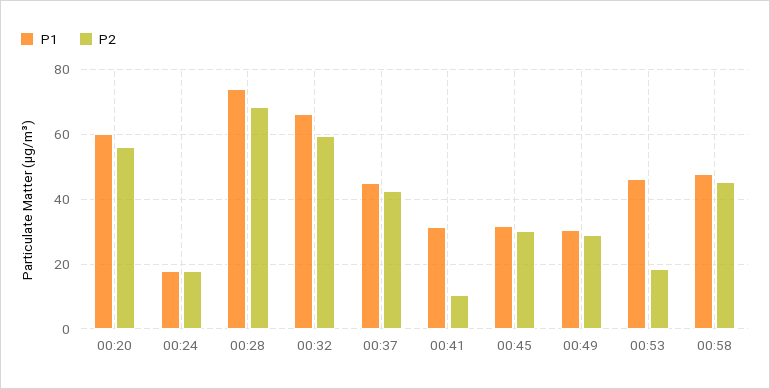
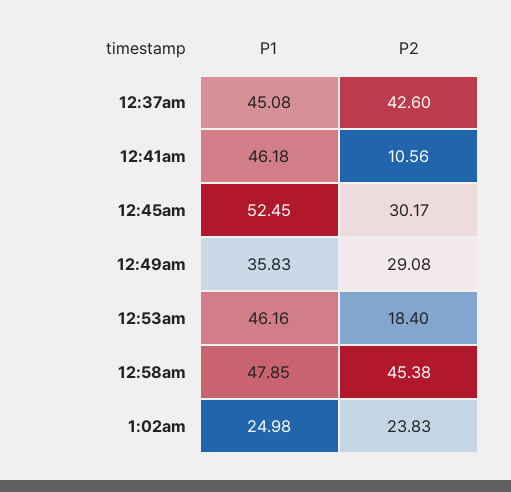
P1, 00:20: 60 -> none
P2, 00:20: 56 -> none
P1, 00:24: 18 -> none
P2, 00:24: 18 -> none
P1, 00:28: 74 -> none
P2, 00:28: 68 -> none
P1, 00:32: 66 -> none
P2, 00:32: 60 -> none
P1, 00:41: 32 -> 46.18
P1, 00:45: 32 -> 52.45
P1, 00:49: 30 -> 35.83
P1, 1:02am: none -> 24.98
P2, 1:02am: none -> 23.83

